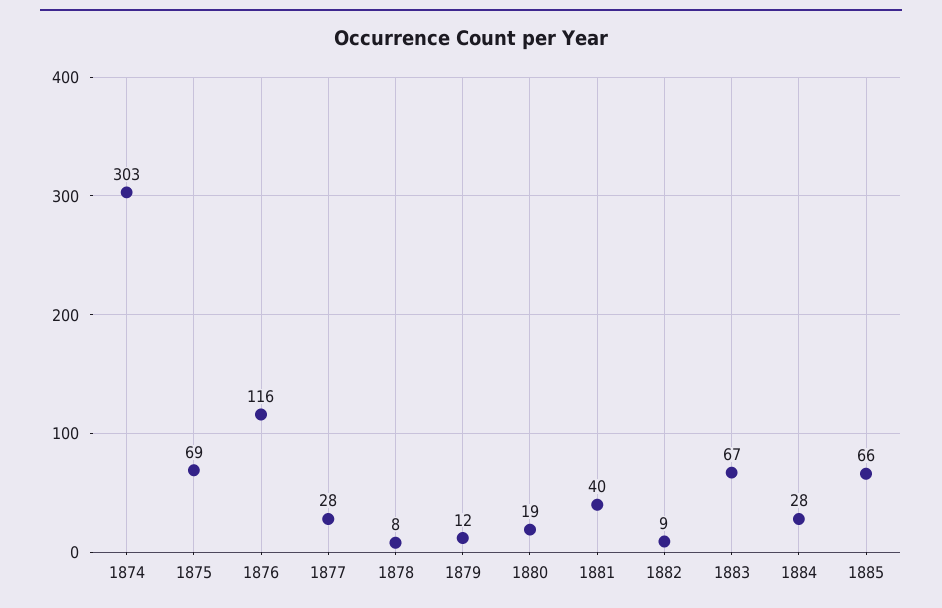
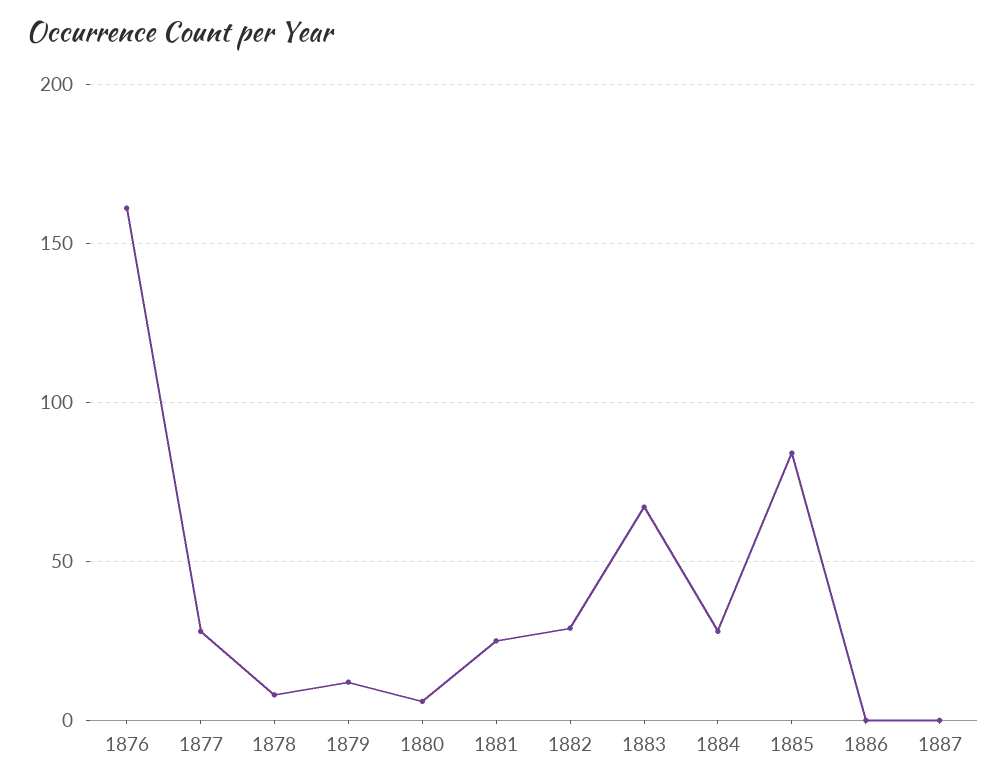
1874: 303 -> none
1875: 69 -> none
1876: 116 -> 160
1880: 19 -> 5
1881: 40 -> 25
1882: 9 -> 30
1885: 66 -> 85
1886: none -> 0
1887: none -> 0

